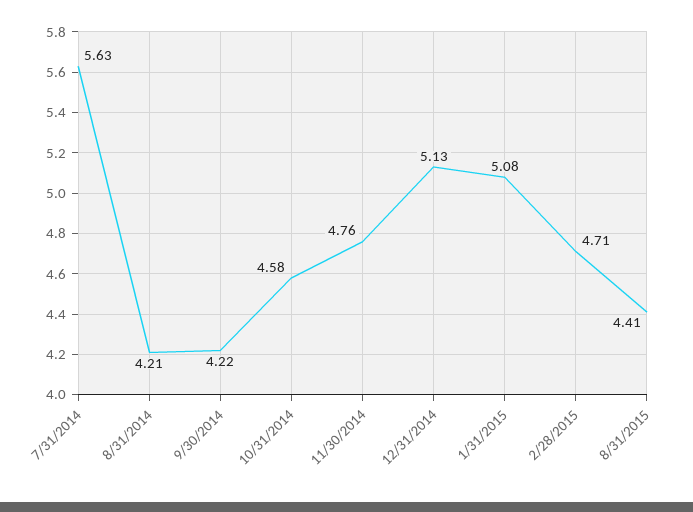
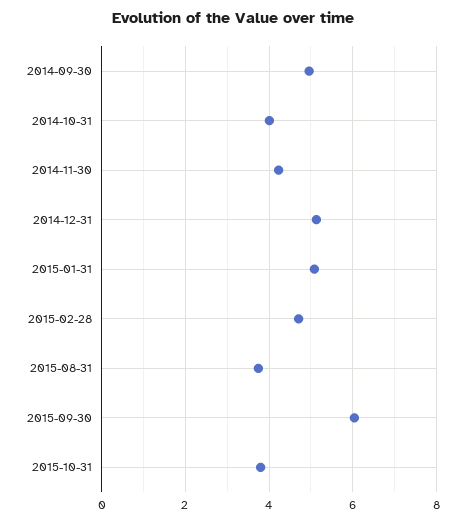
7/31/2014: 5.63 -> none
8/31/2014: 4.21 -> none
9/30/2014: 4.22 -> 5
10/31/2014: 4.58 -> 4
11/30/2014: 4.76 -> 4.2
8/31/2015: 4.41 -> 3.8
2015-09-30: none -> 6
2015-10-31: none -> 3.8

